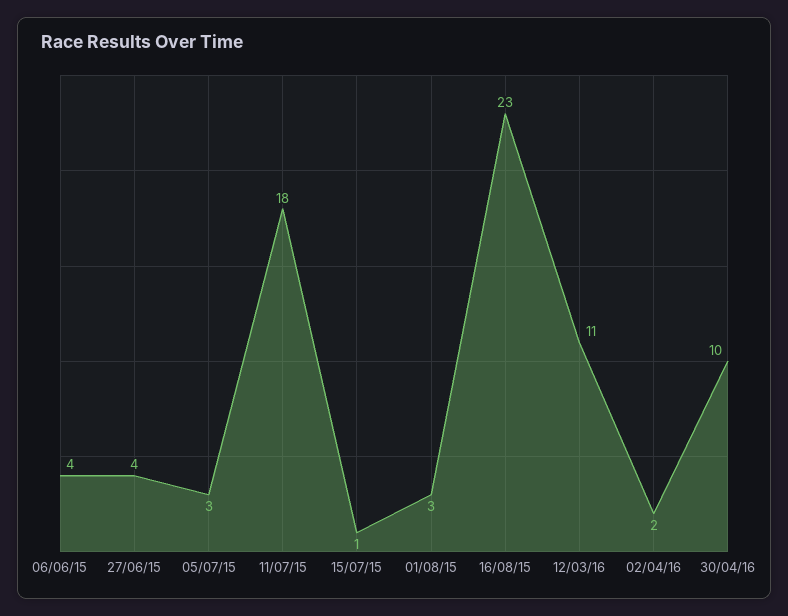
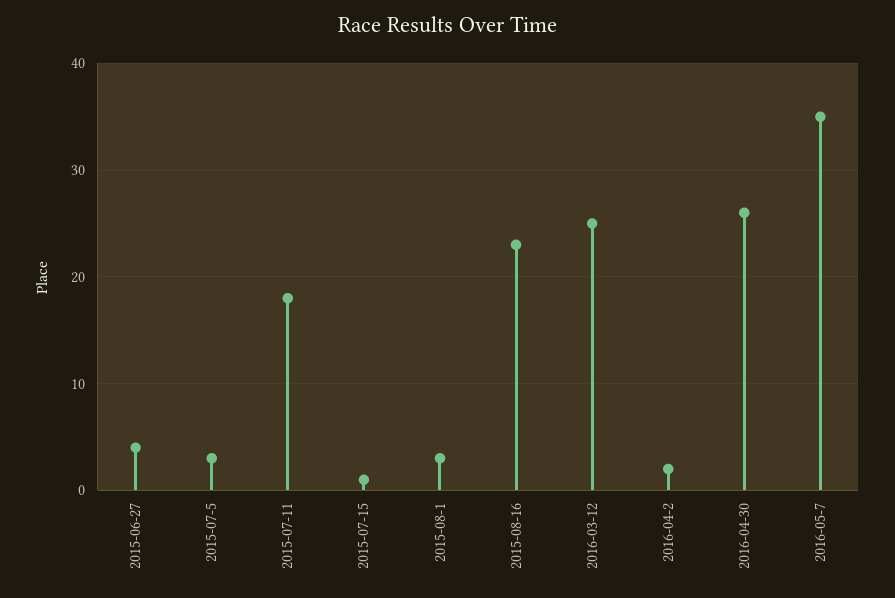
06/06/15: 4 -> none
12/03/16: 11 -> 25
30/04/16: 10 -> 26
2016-05-7: none -> 35

